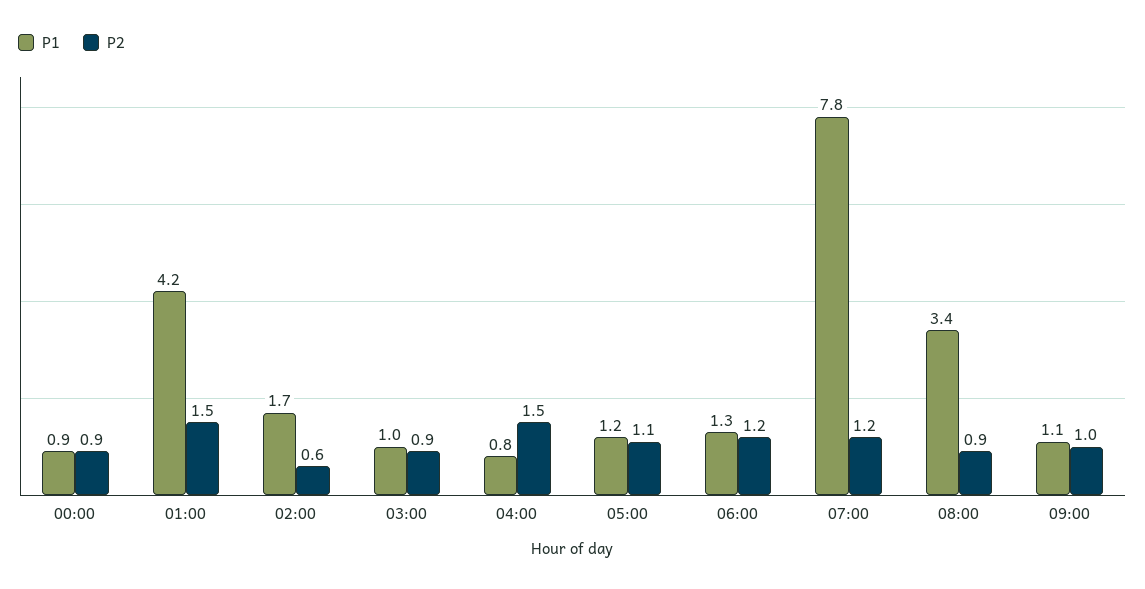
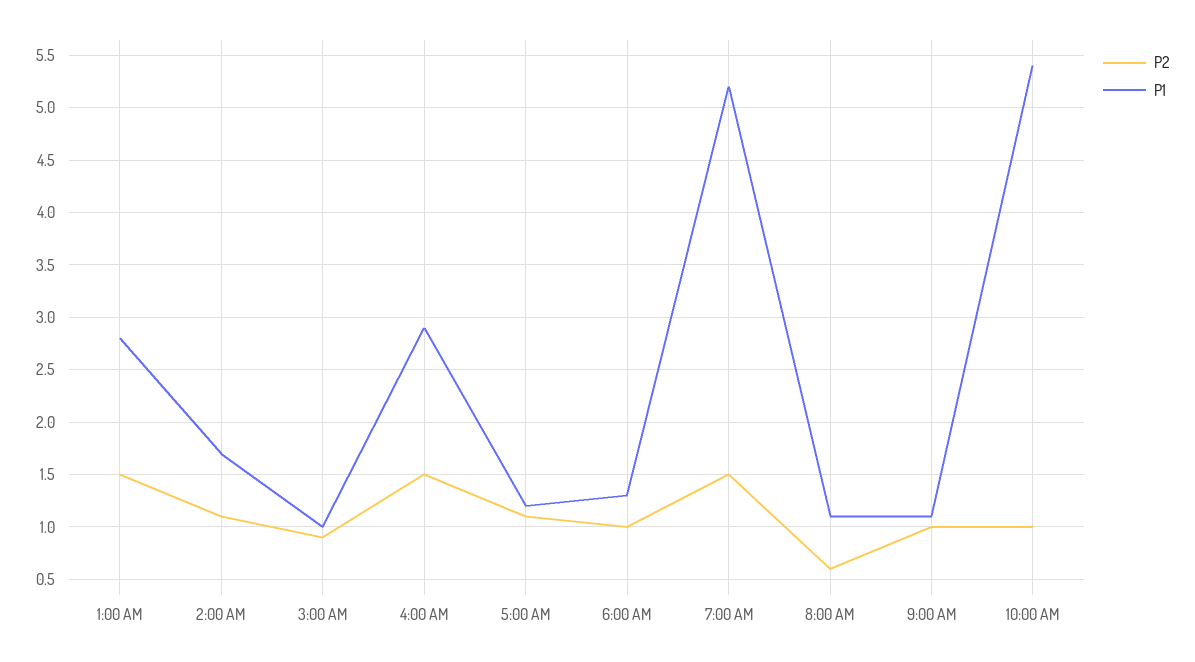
P1, 00:00: 0.9 -> none
P2, 00:00: 0.9 -> none
P1, 01:00: 4.2 -> 2.8
P2, 02:00: 0.6 -> 1.1
P1, 04:00: 0.8 -> 2.9
P2, 06:00: 1.2 -> 1
P1, 07:00: 7.8 -> 5.2
P2, 07:00: 1.2 -> 1.5
P1, 08:00: 3.4 -> 1.1
P2, 08:00: 0.9 -> 0.6
P2, 10:00 AM: none -> 1
P1, 10:00 AM: none -> 5.4

